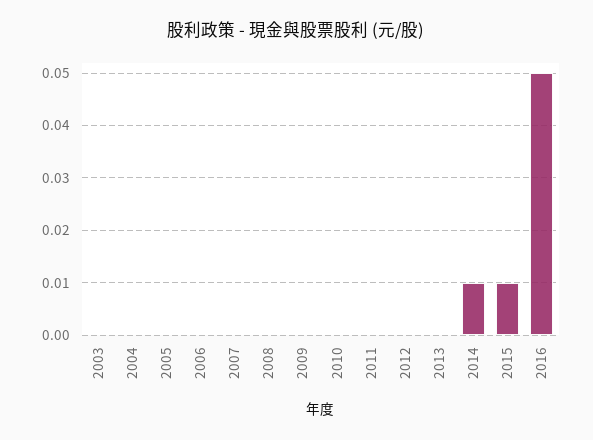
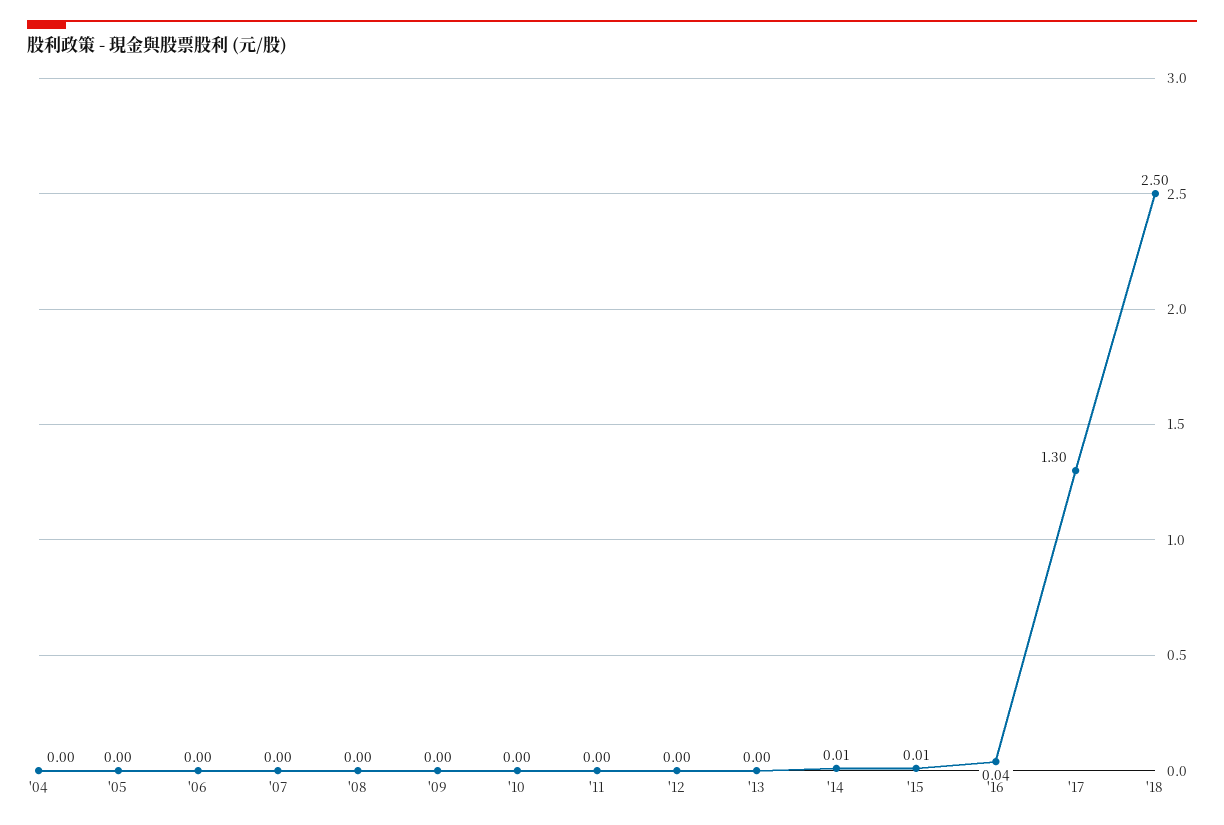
2003: 0 -> none
2016: 0.05 -> 0.04
'17: none -> 1.3
'18: none -> 2.5

